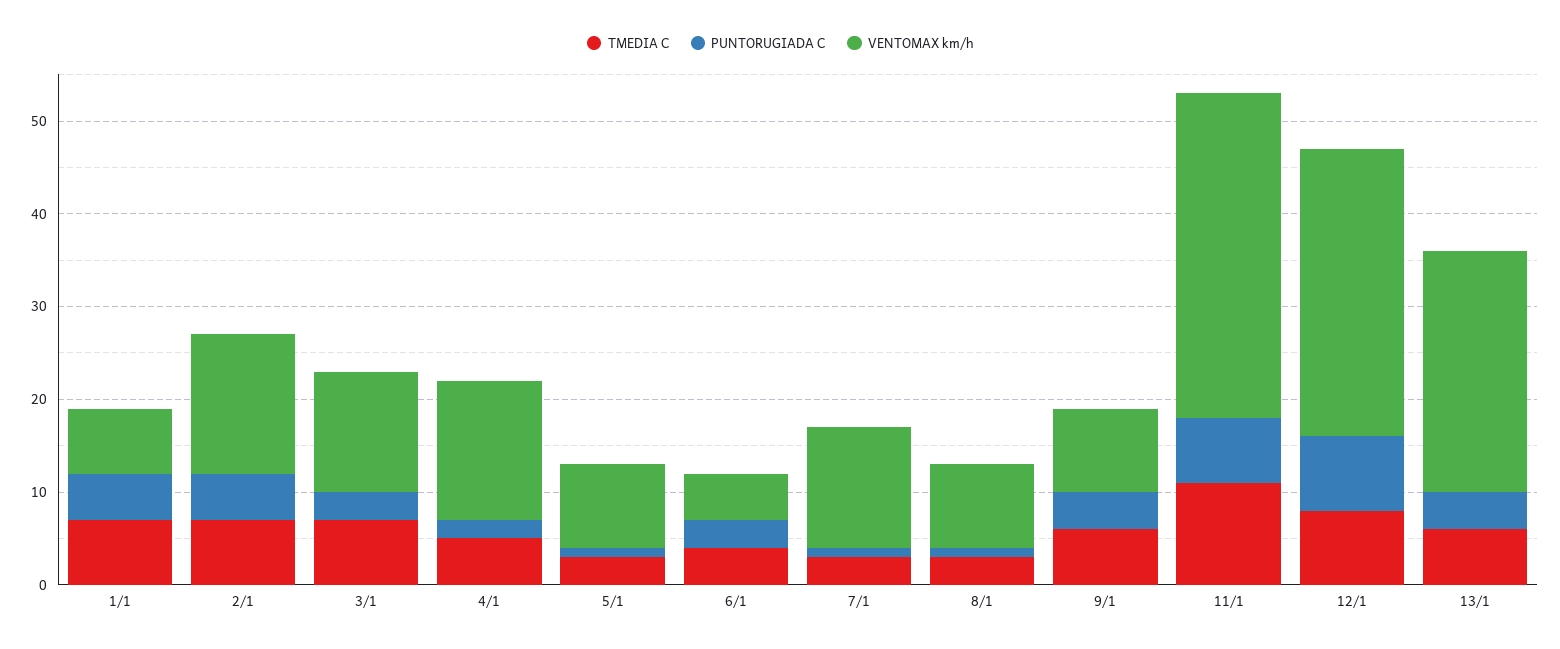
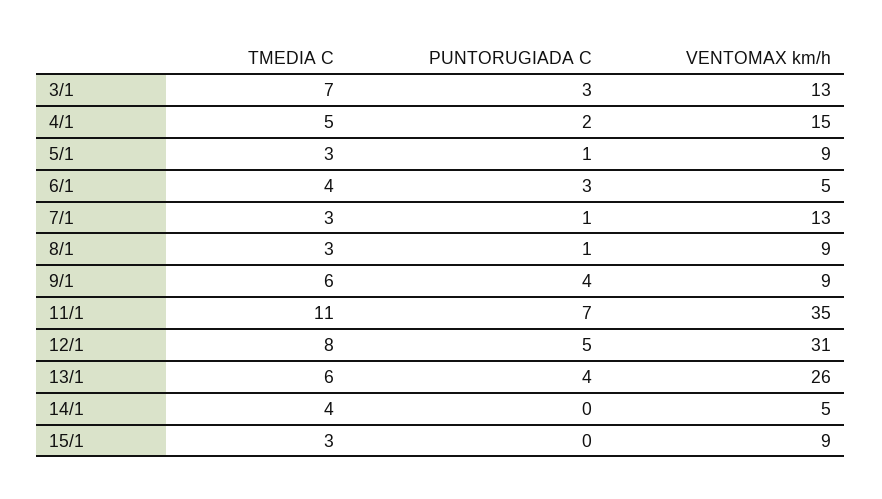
TMEDIA C, 1/1: 7 -> none
PUNTORUGIADA C, 1/1: 5 -> none
VENTOMAX km/h, 1/1: 7 -> none
TMEDIA C, 2/1: 7 -> none
PUNTORUGIADA C, 2/1: 5 -> none
VENTOMAX km/h, 2/1: 15 -> none
PUNTORUGIADA C, 12/1: 8 -> 5
TMEDIA C, 14/1: none -> 4
PUNTORUGIADA C, 14/1: none -> 0
VENTOMAX km/h, 14/1: none -> 5
TMEDIA C, 15/1: none -> 3
PUNTORUGIADA C, 15/1: none -> 0
VENTOMAX km/h, 15/1: none -> 9

